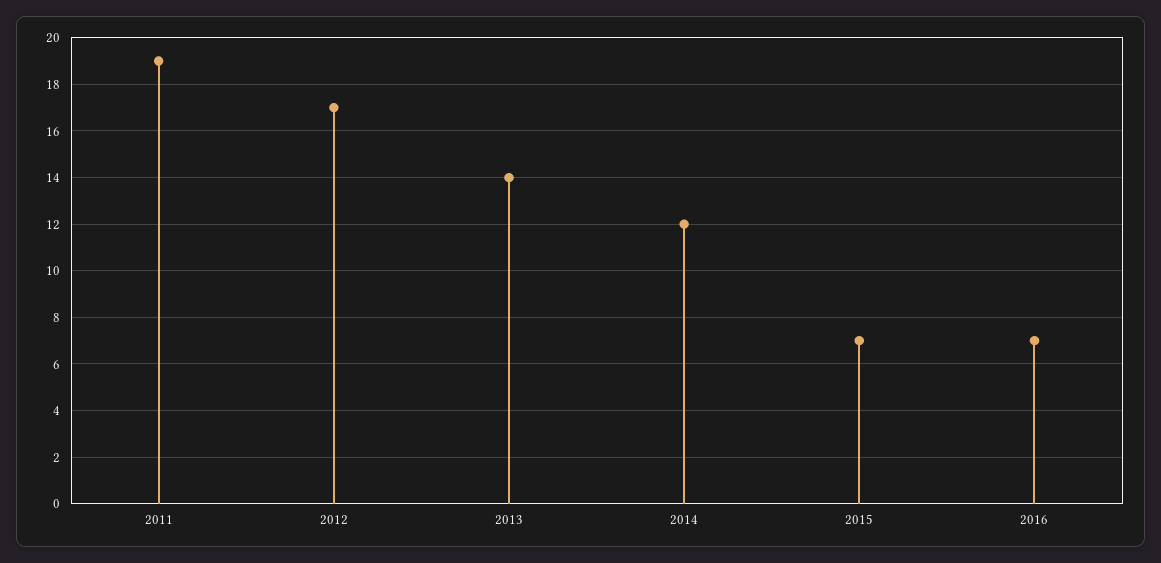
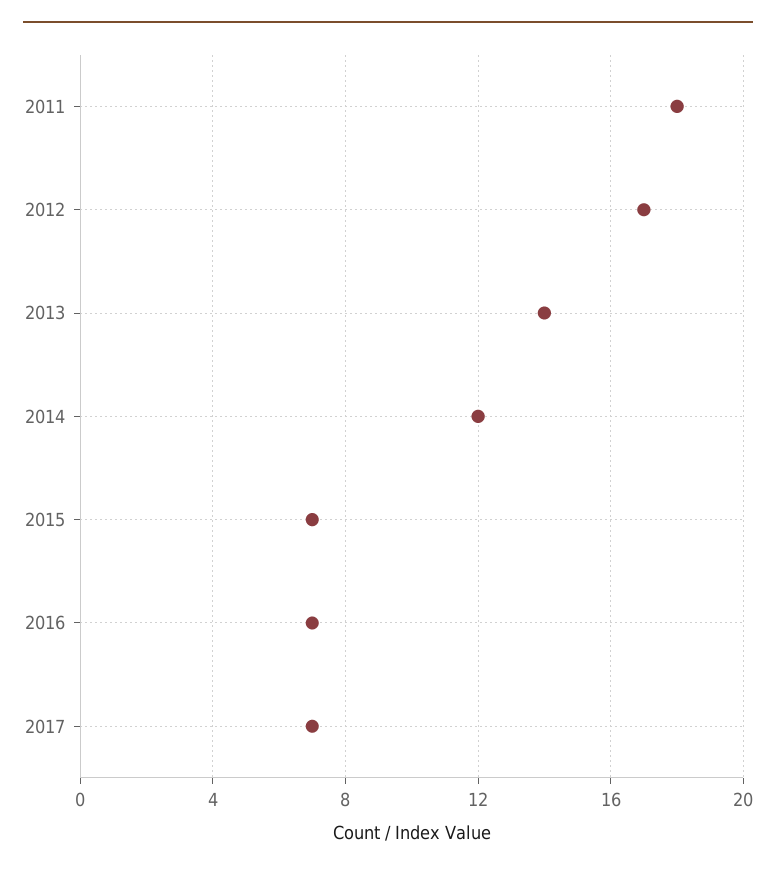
2011: 19 -> 18
2017: none -> 7

